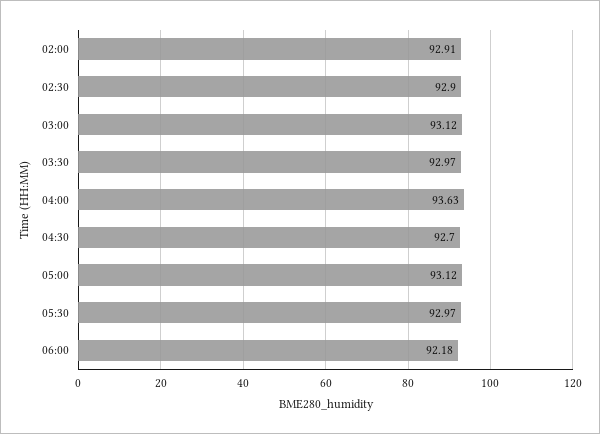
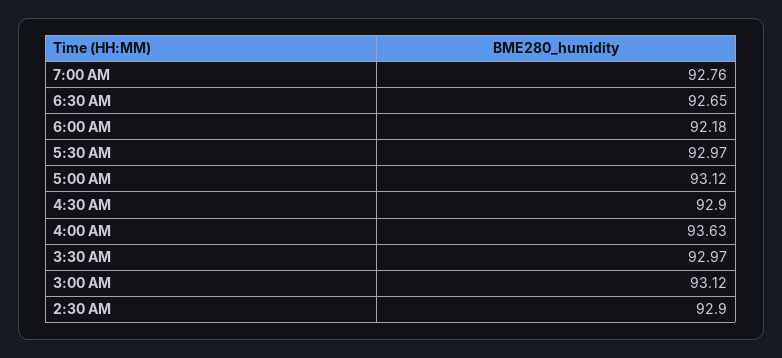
02:00: 92.91 -> none
04:30: 92.7 -> 92.9
7:00 AM: none -> 92.76
6:30 AM: none -> 92.65

